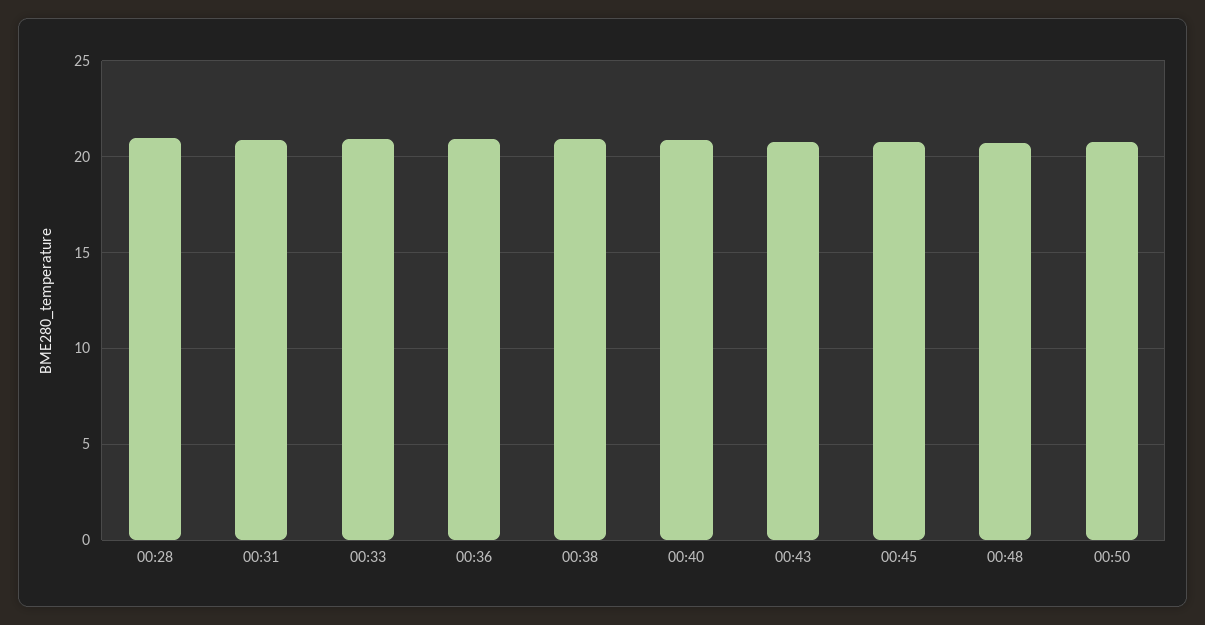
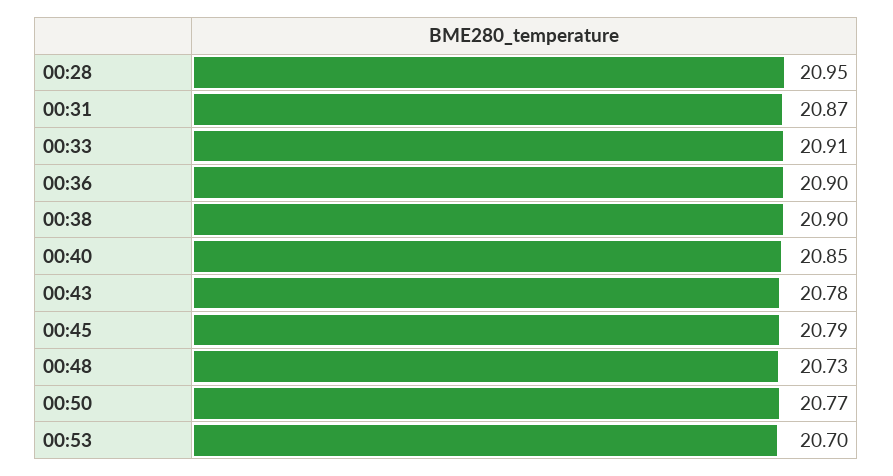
00:53: none -> 20.7

